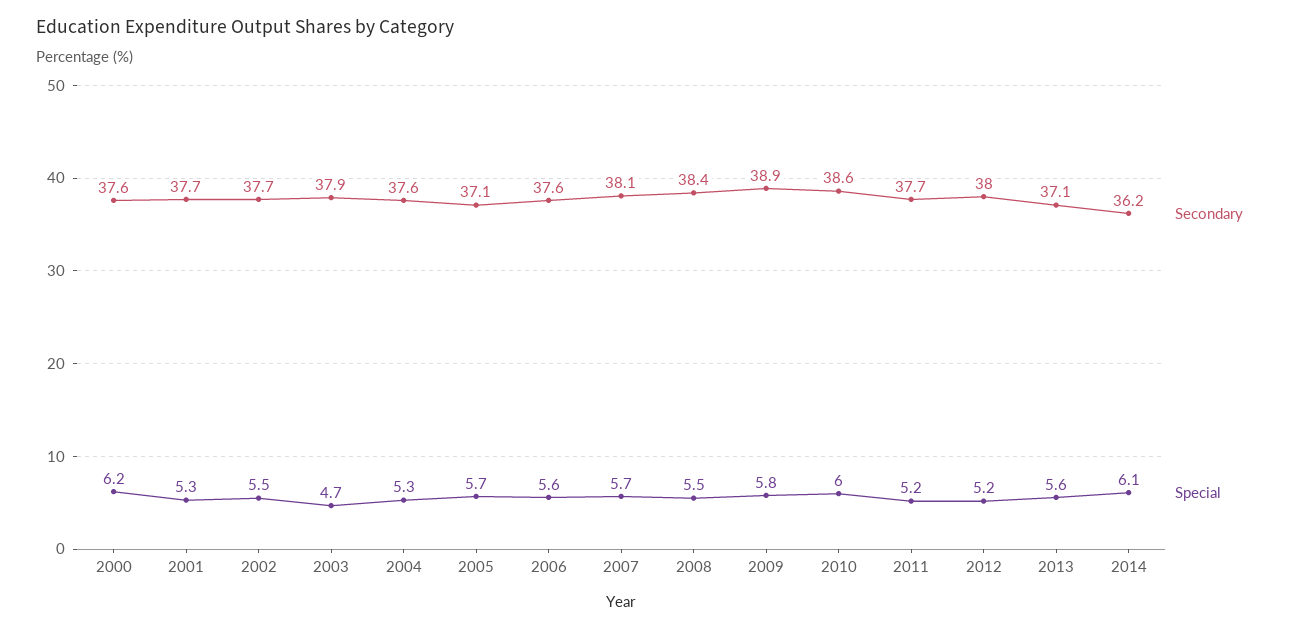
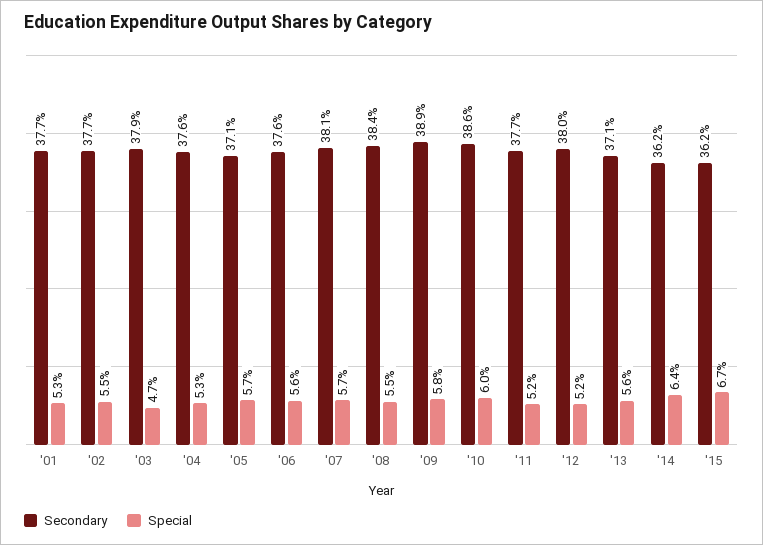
Secondary, 2000: 37.6 -> none
Special, 2000: 6.2 -> none
Special, 2014: 6.1 -> 6.4
Secondary, '15: none -> 36.2
Special, '15: none -> 6.7

